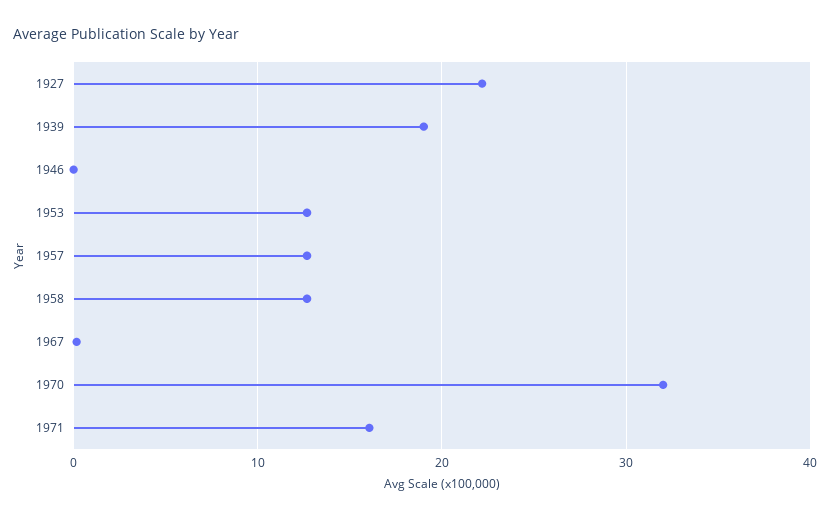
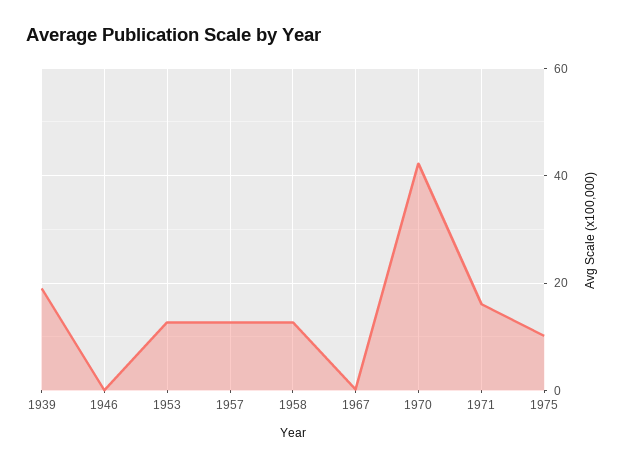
1927: 22 -> none
1970: 32 -> 42
1975: none -> 10

